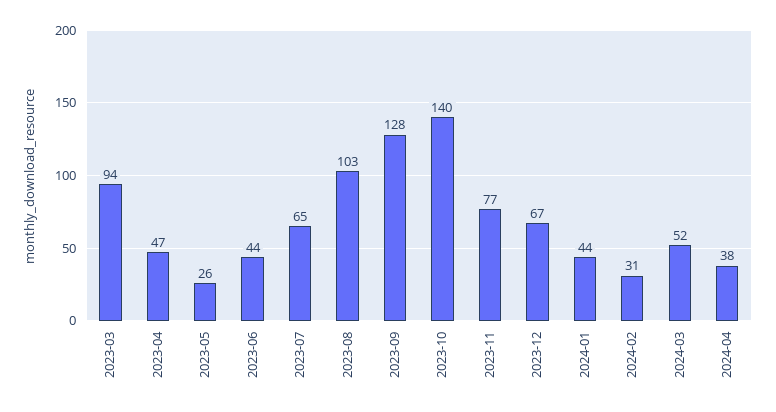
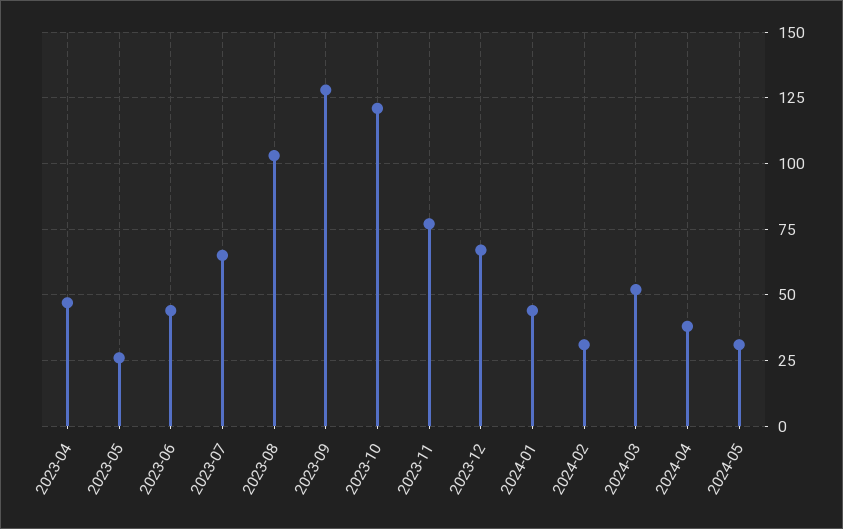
2023-03: 94 -> none
2023-10: 140 -> 120
2024-05: none -> 30

